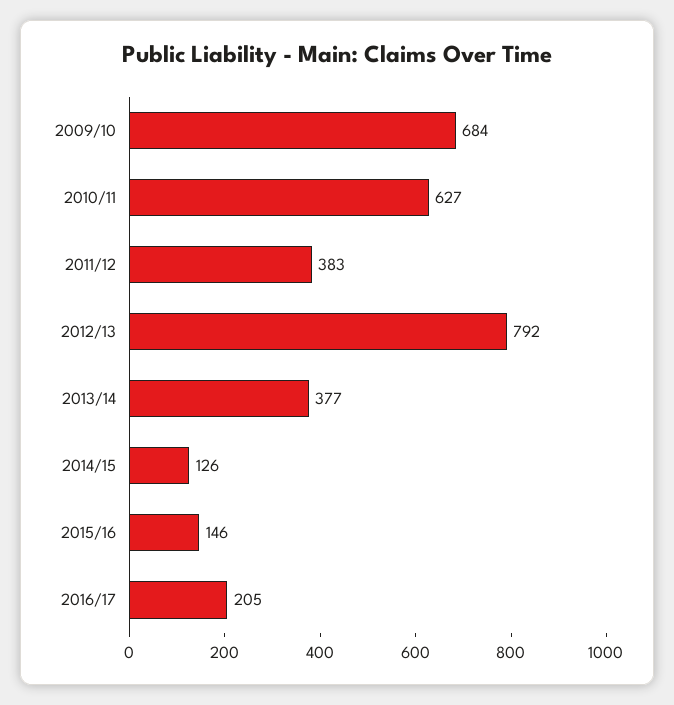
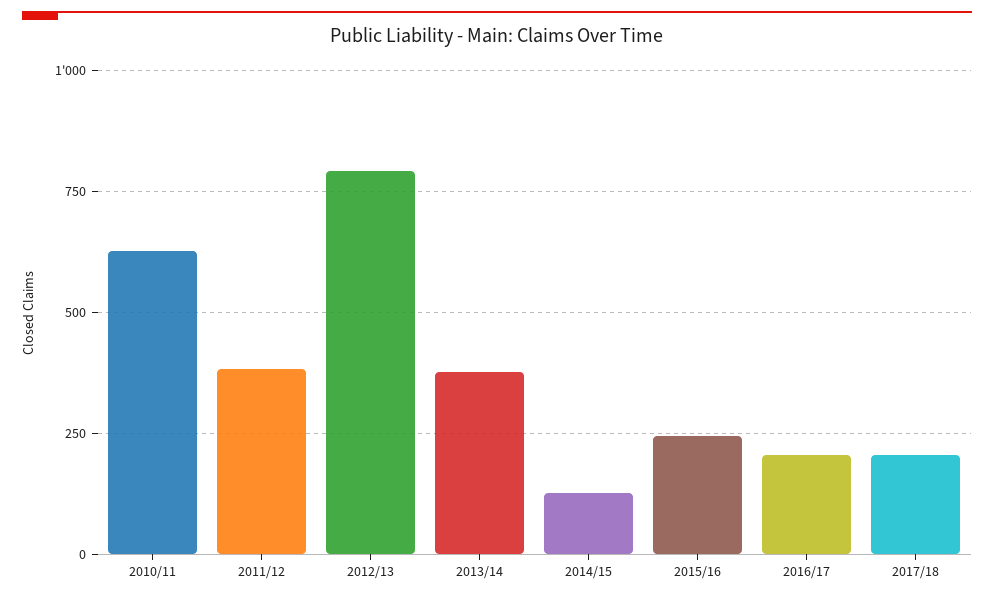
2009/10: 684 -> none
2015/16: 146 -> 250
2017/18: none -> 200

